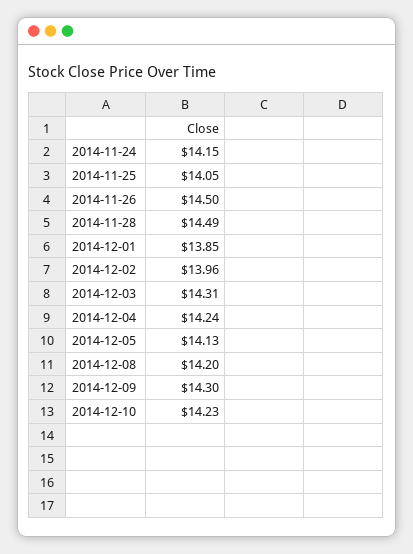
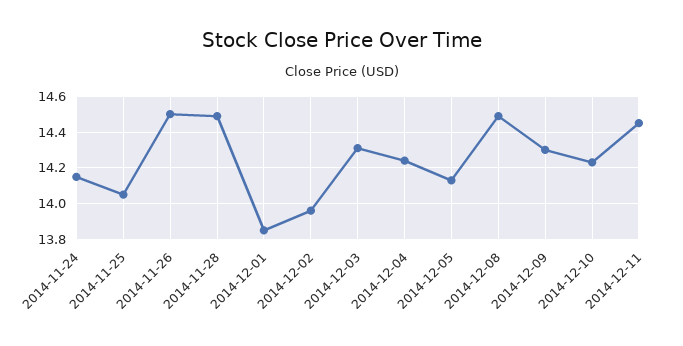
2014-12-08: 14.2 -> 14.5
2014-12-11: none -> 14.45

